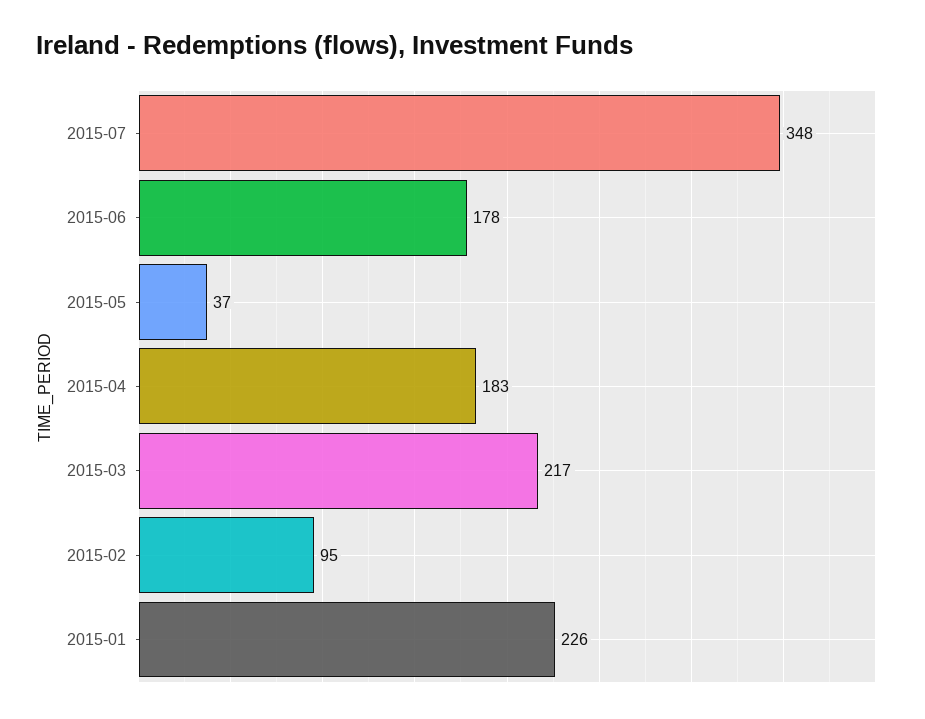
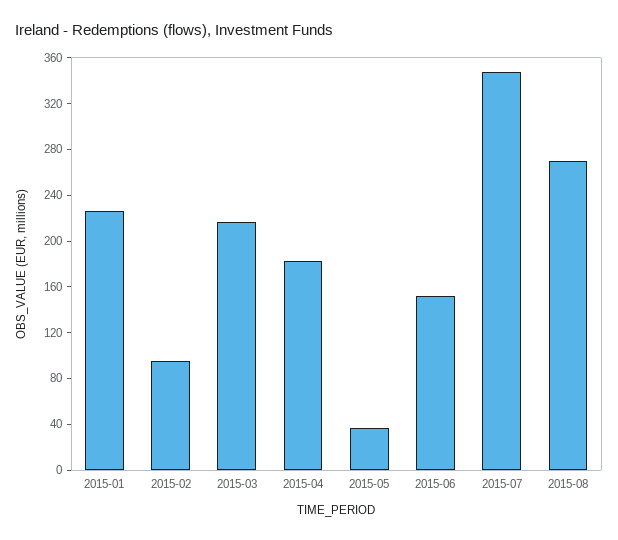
2015-06: 178 -> 150
2015-08: none -> 270

